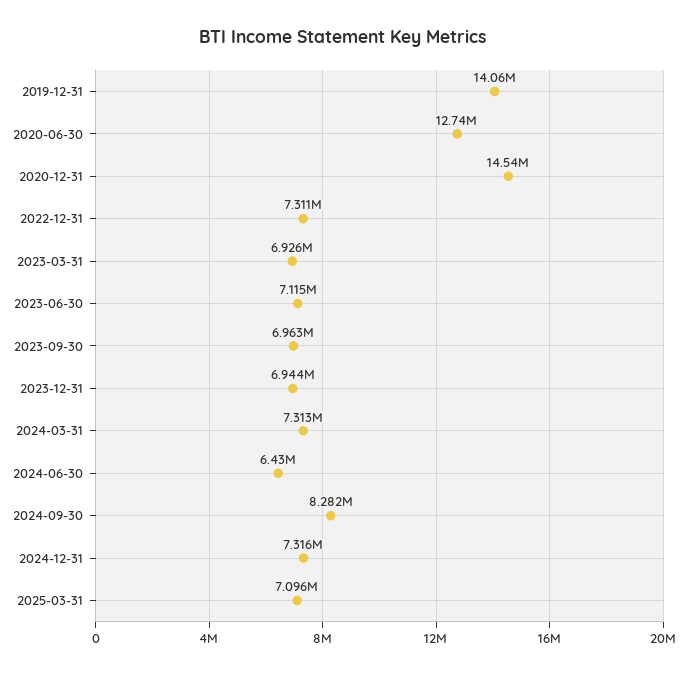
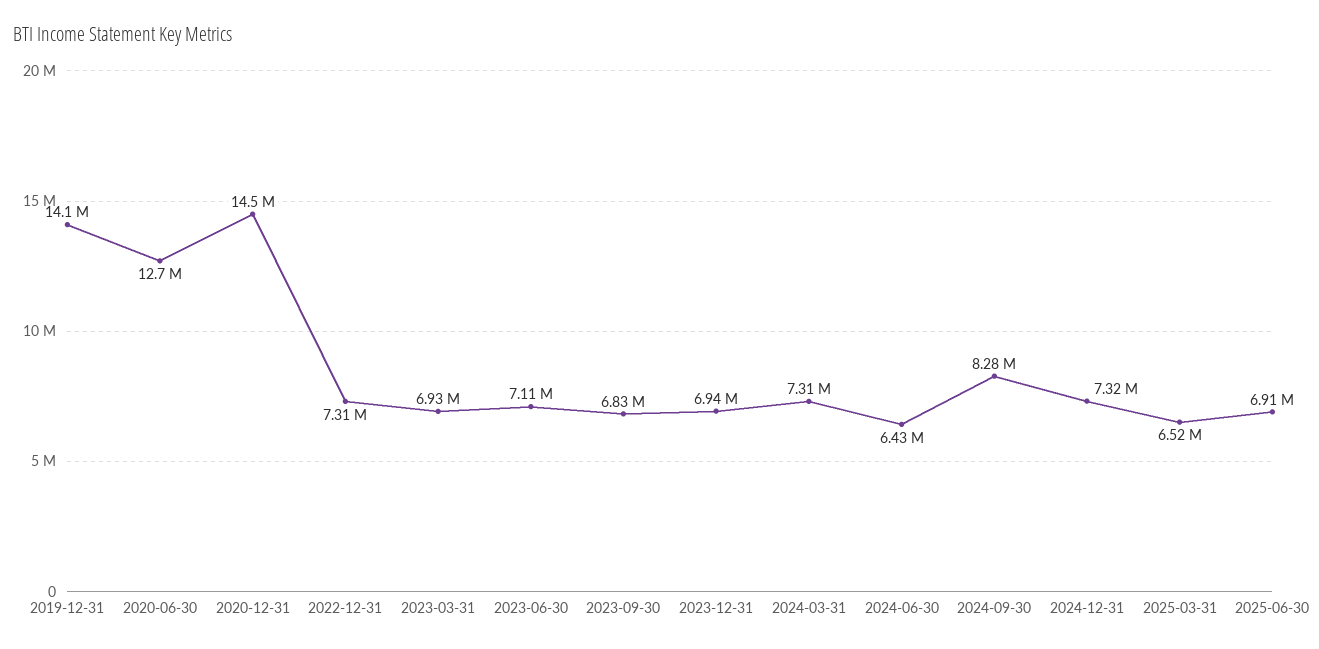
2023-09-30: 6963000 -> 6830000
2025-03-31: 7096000 -> 6520000
2025-06-30: none -> 6910000

